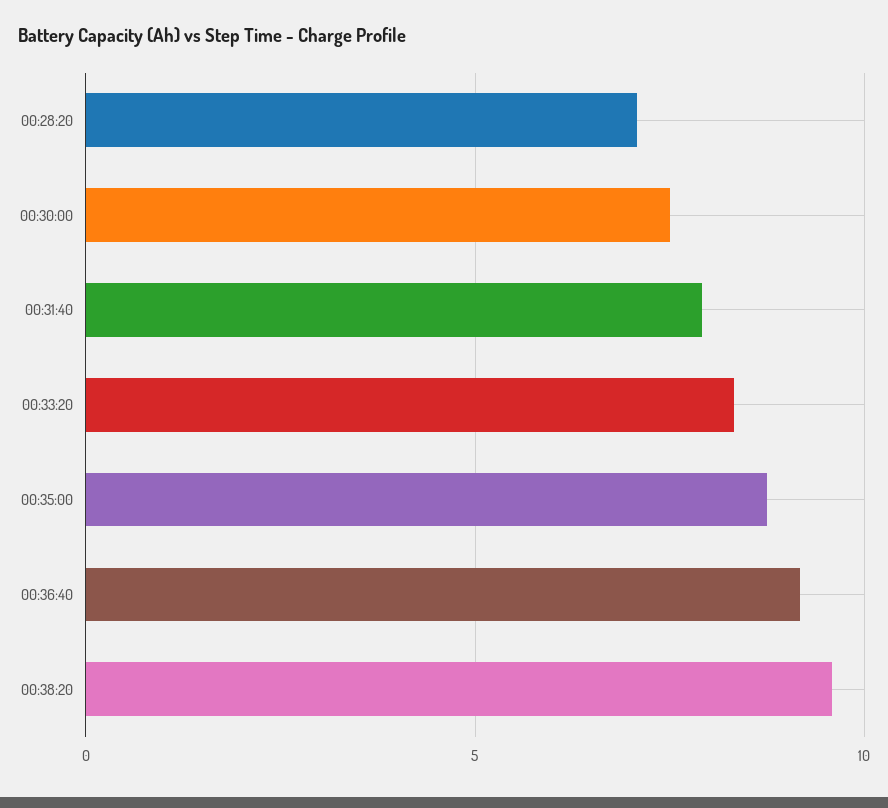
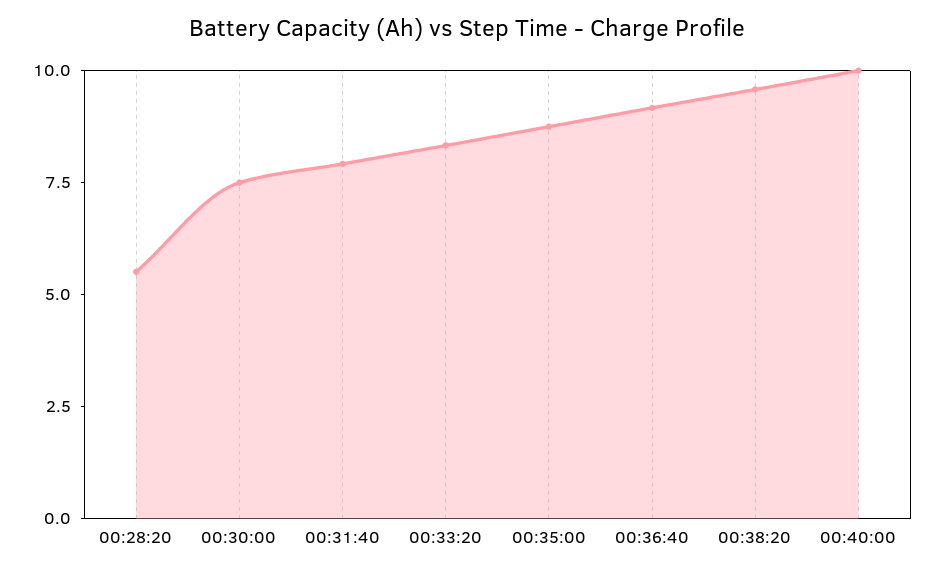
00:28:20: 7 -> 5.5
00:40:00: none -> 10

